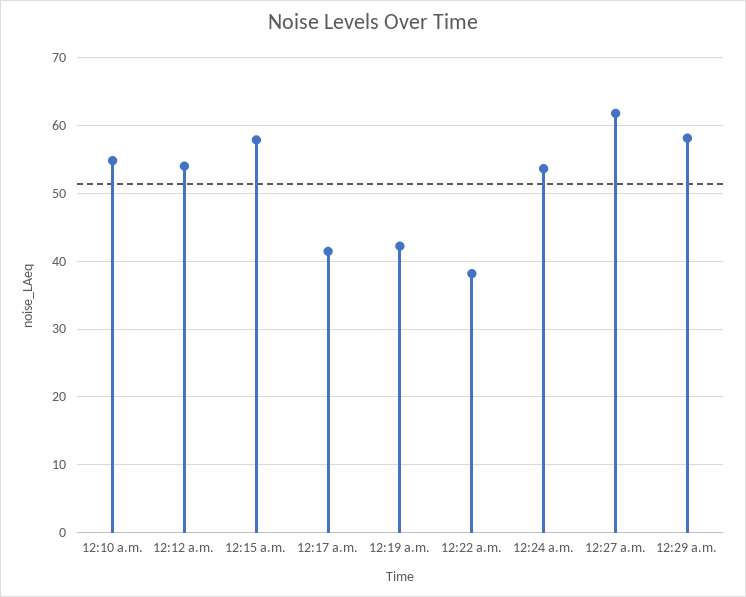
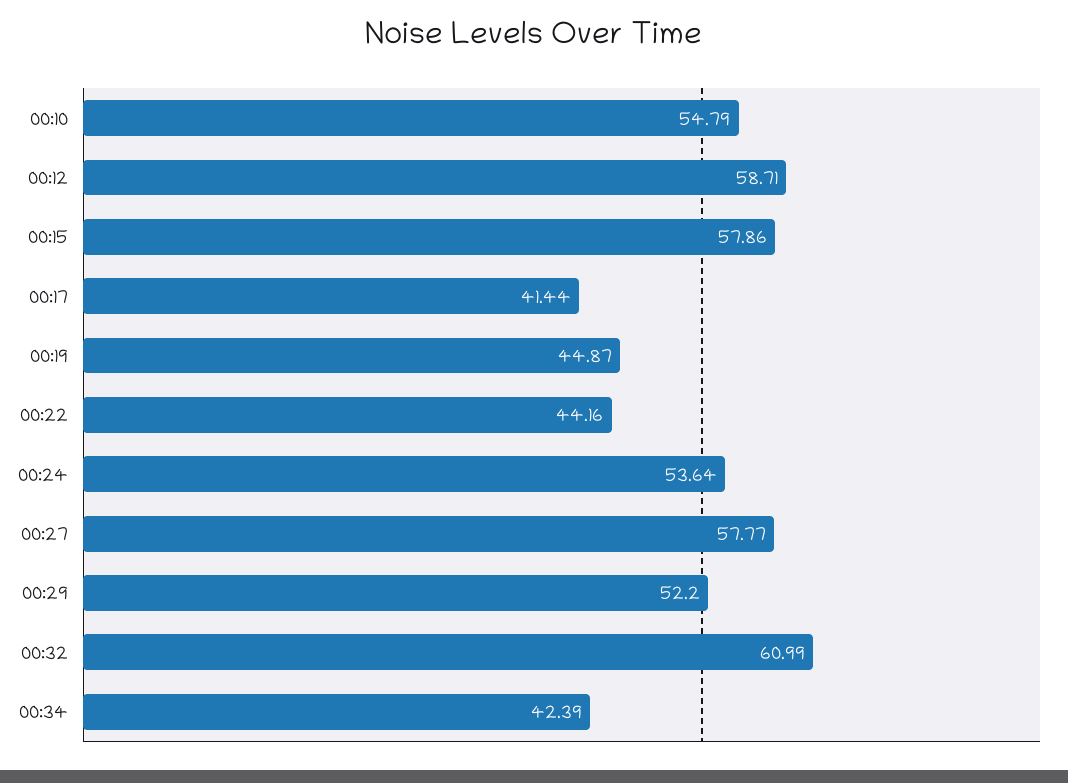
12:12 a.m.: 54 -> 58.71
12:19 a.m.: 42 -> 44.87
12:22 a.m.: 38 -> 44.16
12:27 a.m.: 62 -> 57.77
12:29 a.m.: 58 -> 52.2
00:32: none -> 60.99
00:34: none -> 42.39

